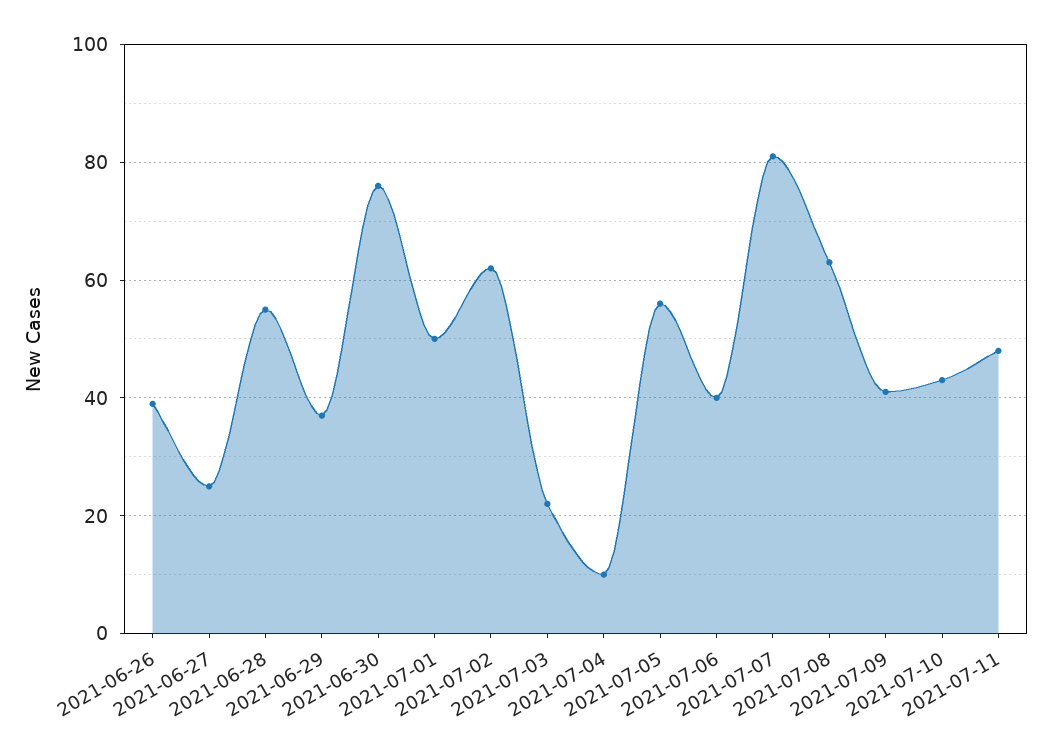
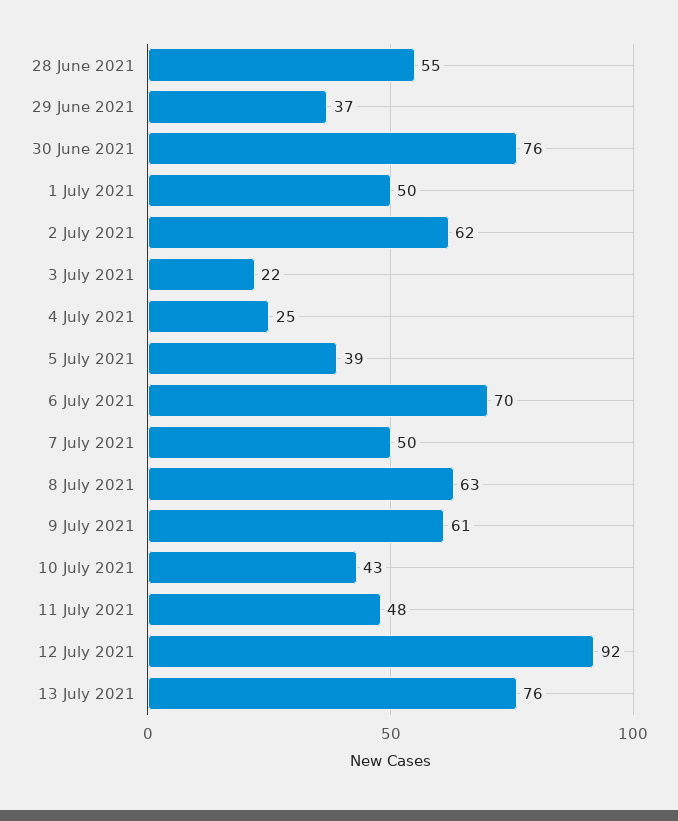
2021-06-26: 40 -> none
2021-06-27: 25 -> none
2021-07-04: 10 -> 25
2021-07-05: 55 -> 39
2021-07-06: 40 -> 70
2021-07-07: 80 -> 50
2021-07-09: 40 -> 61
12 July 2021: none -> 92
13 July 2021: none -> 76

